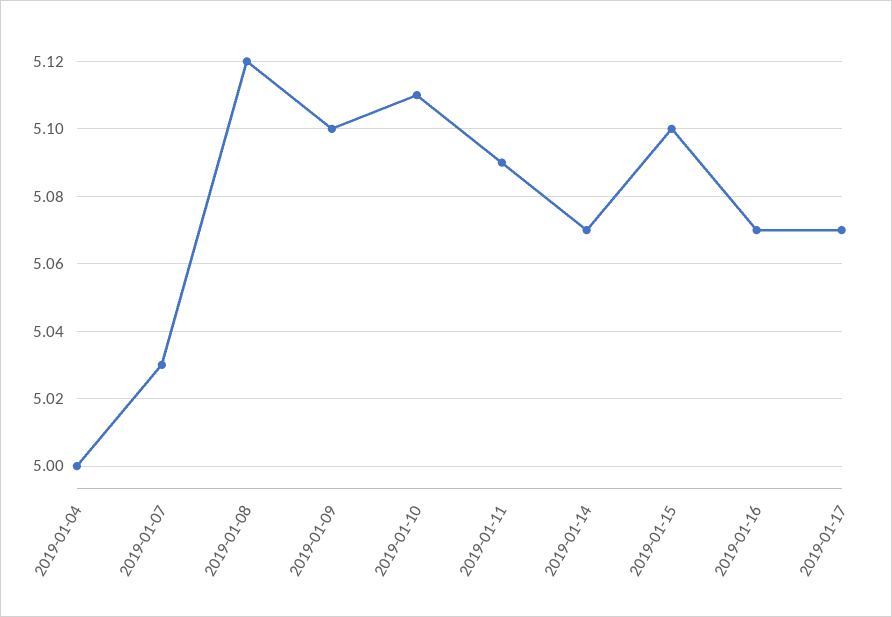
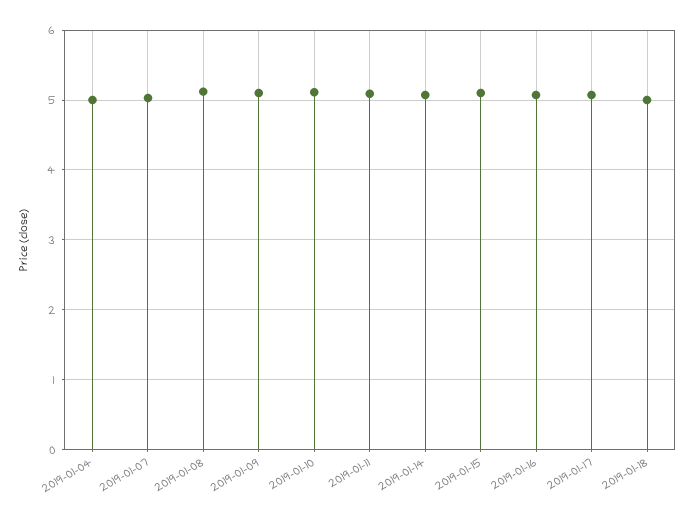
2019-01-18: none -> 5

